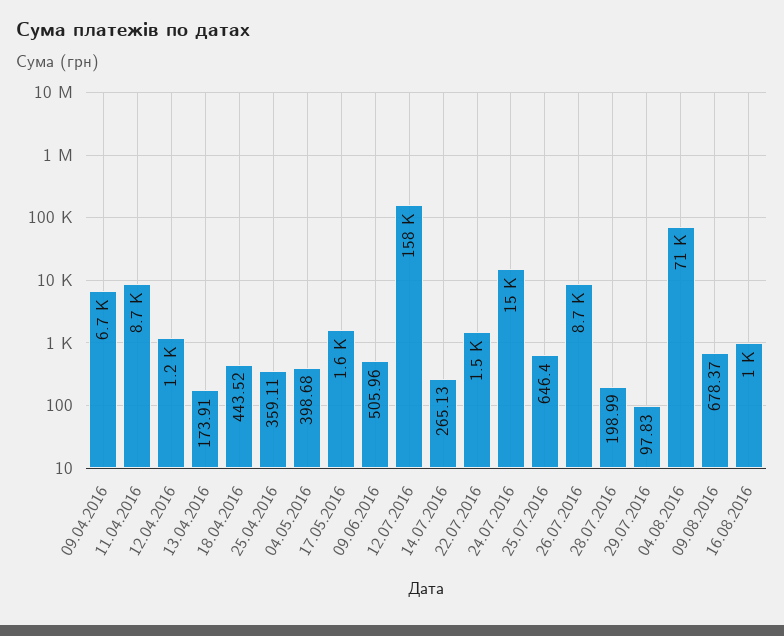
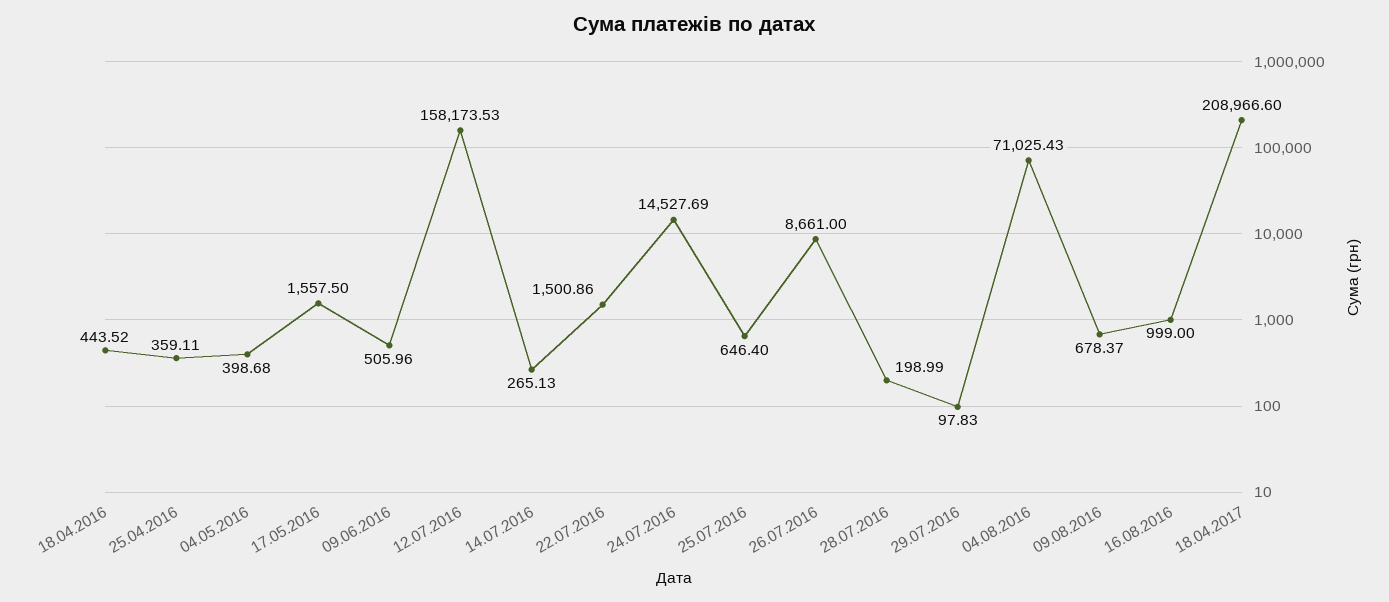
09.04.2016: 6700 -> none
11.04.2016: 8700 -> none
12.04.2016: 1200 -> none
13.04.2016: 173.91 -> none
18.04.2017: none -> 208966.6

